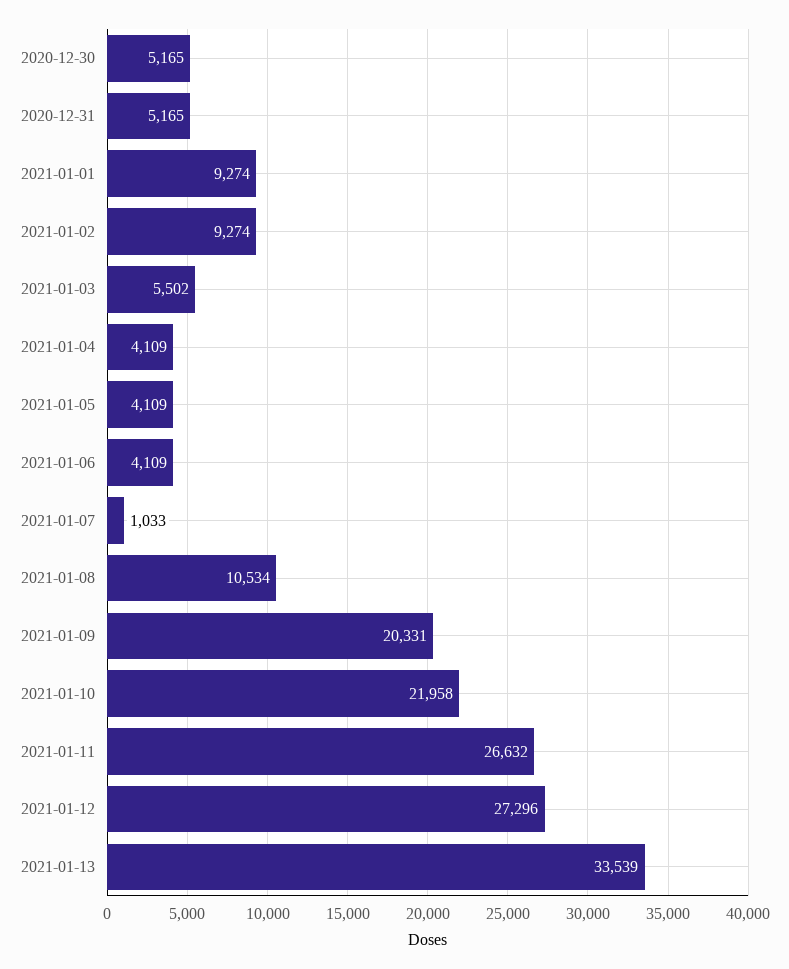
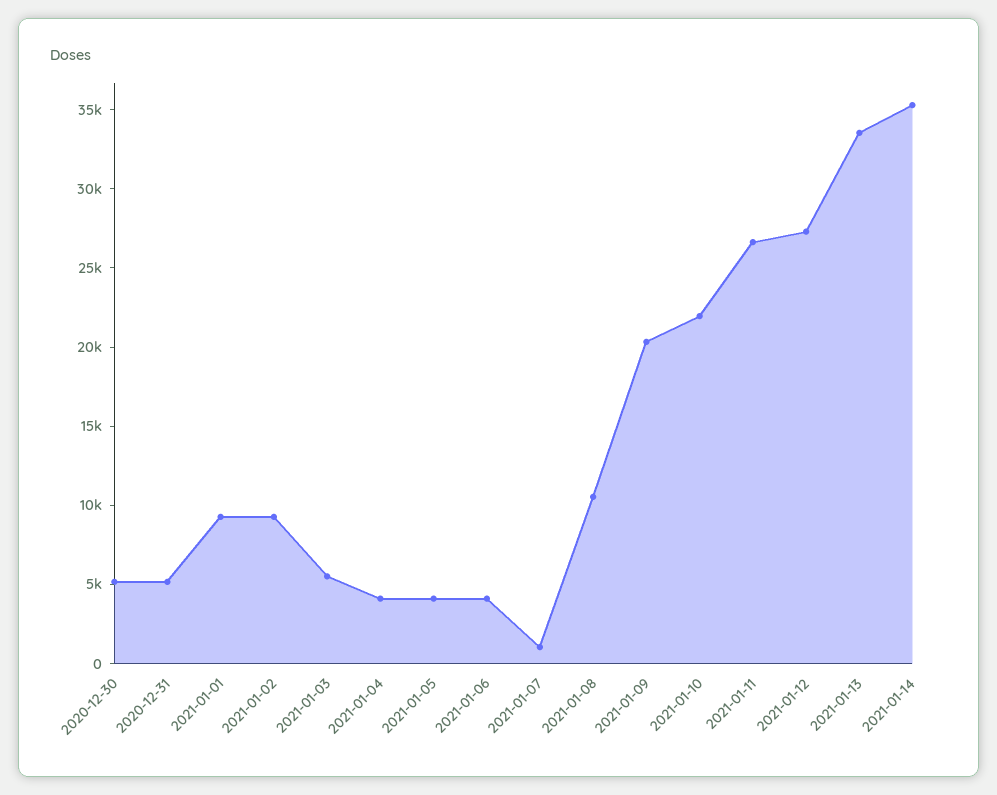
2021-01-14: none -> 35000

